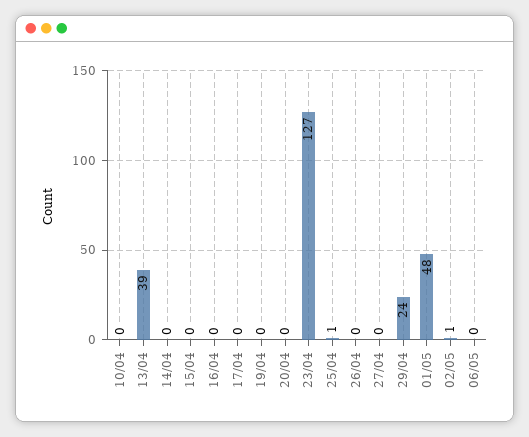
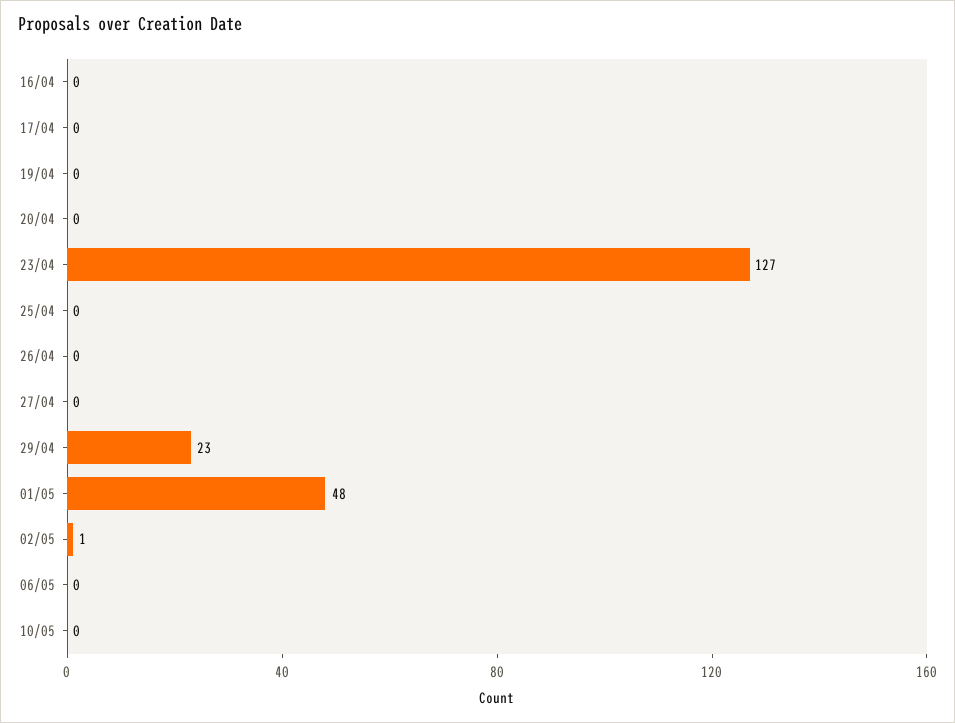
10/04: 0 -> none
13/04: 39 -> none
14/04: 0 -> none
15/04: 0 -> none
25/04: 1 -> 0
29/04: 24 -> 23
10/05: none -> 0

